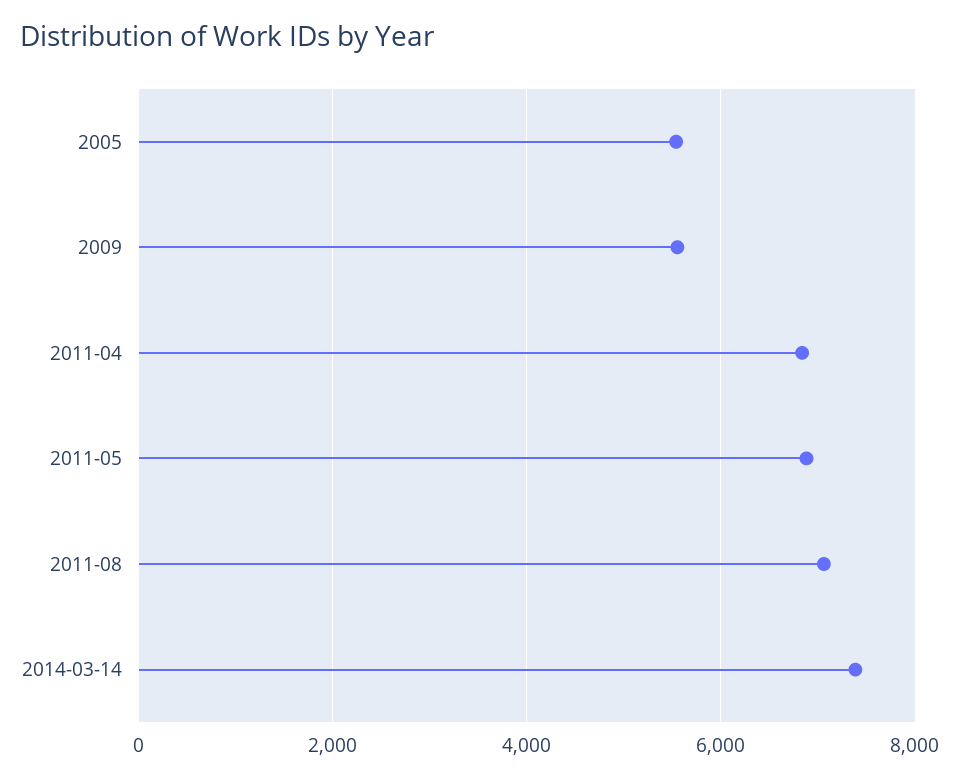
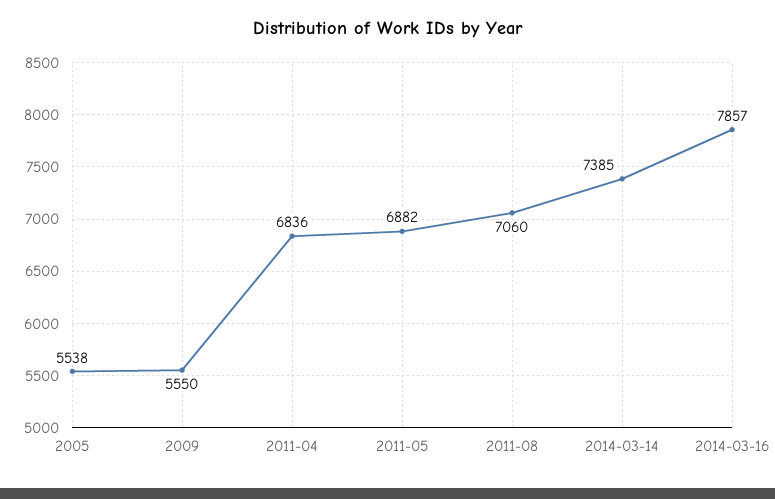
2014-03-16: none -> 7857

